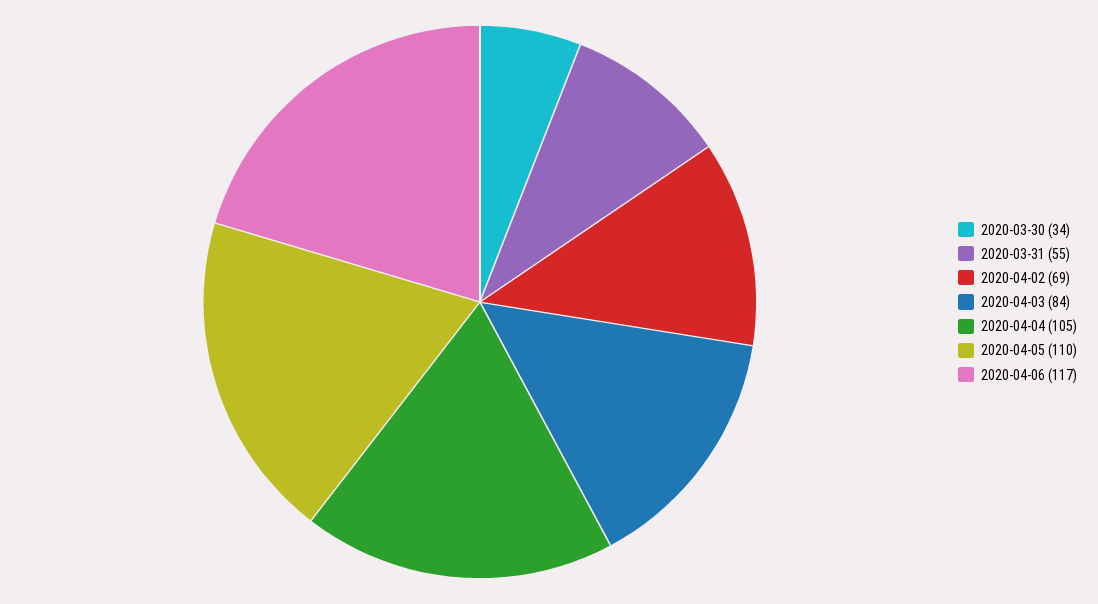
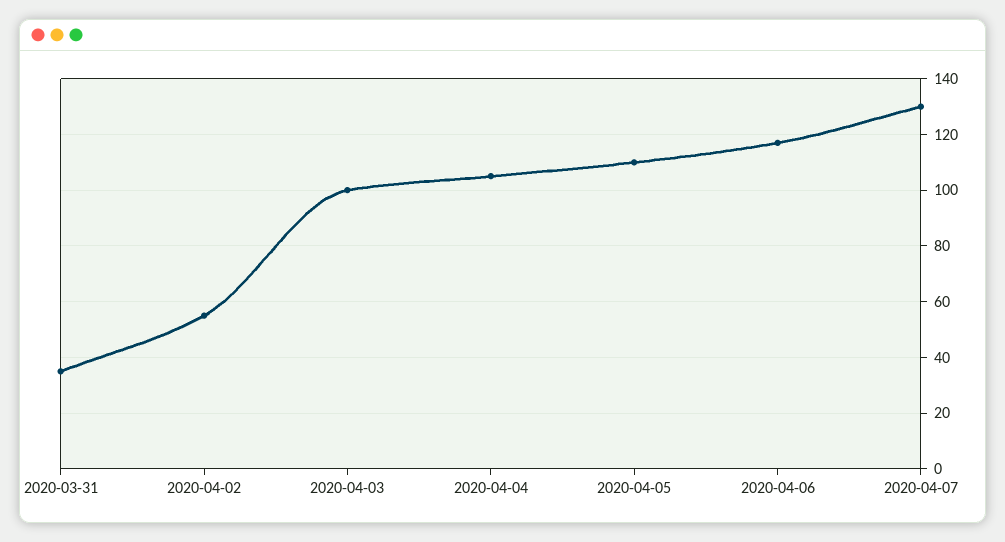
2020-03-30: 34 -> none
2020-03-31: 55 -> 35
2020-04-02: 69 -> 55
2020-04-03: 84 -> 100
2020-04-07: none -> 130

